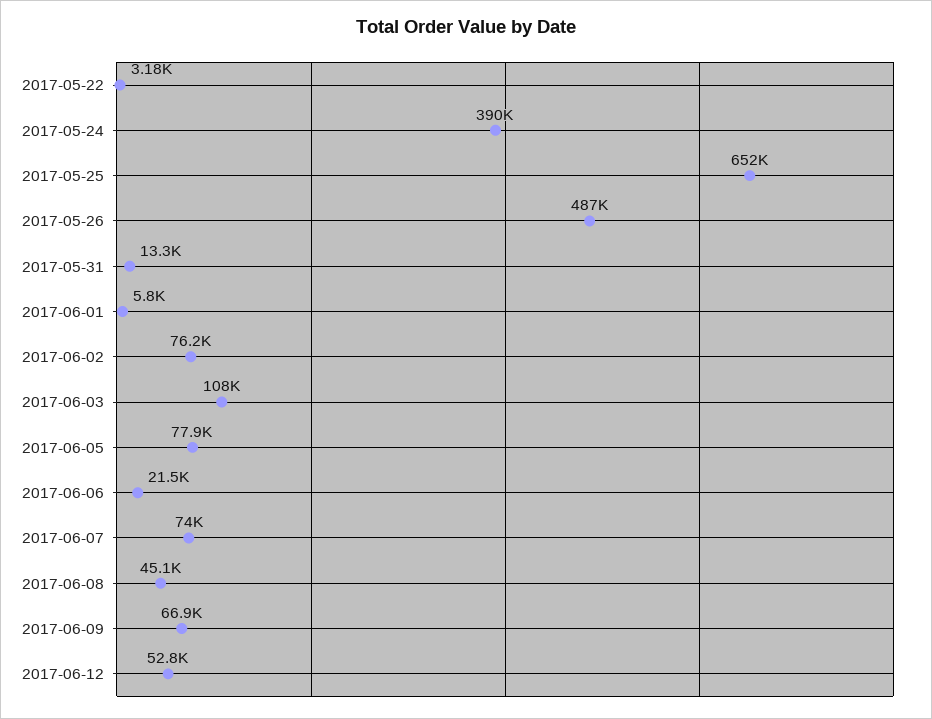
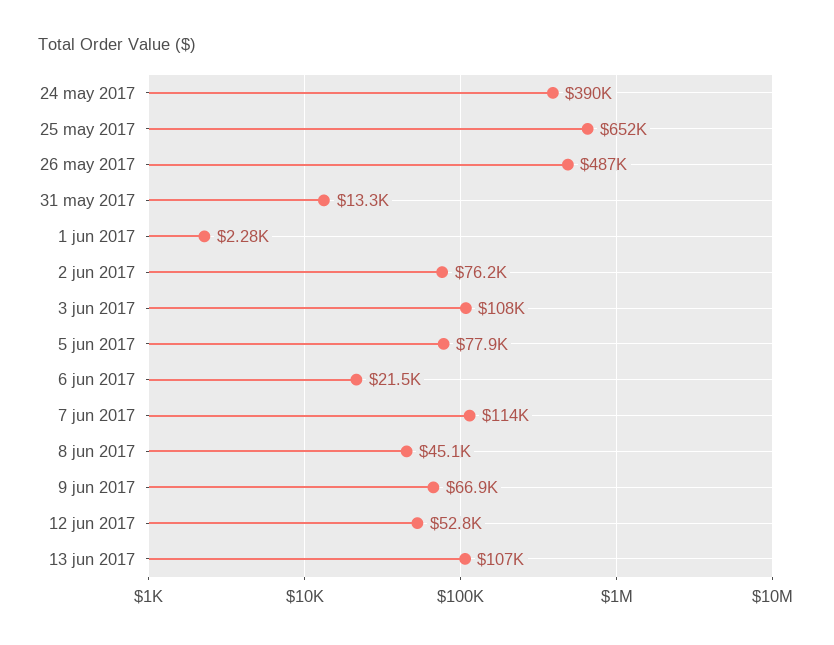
2017-05-22: 3180 -> none
2017-06-01: 5800 -> 2280
2017-06-07: 74000 -> 114000
13 jun 2017: none -> 107000

